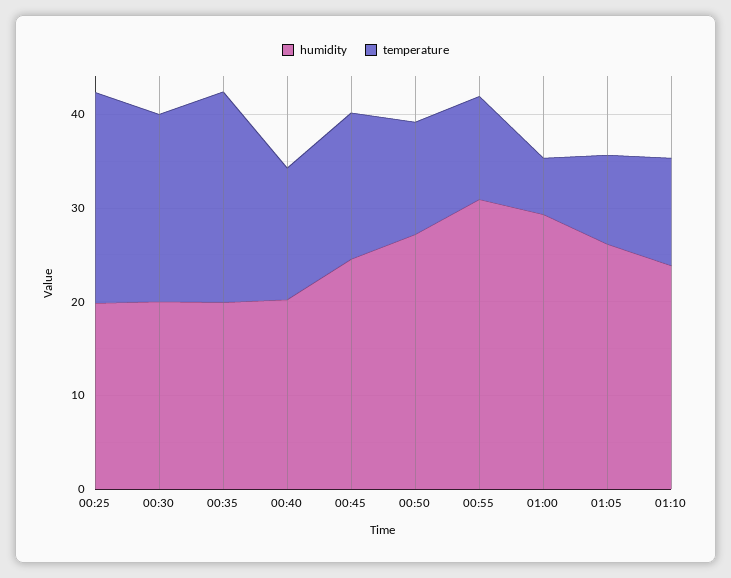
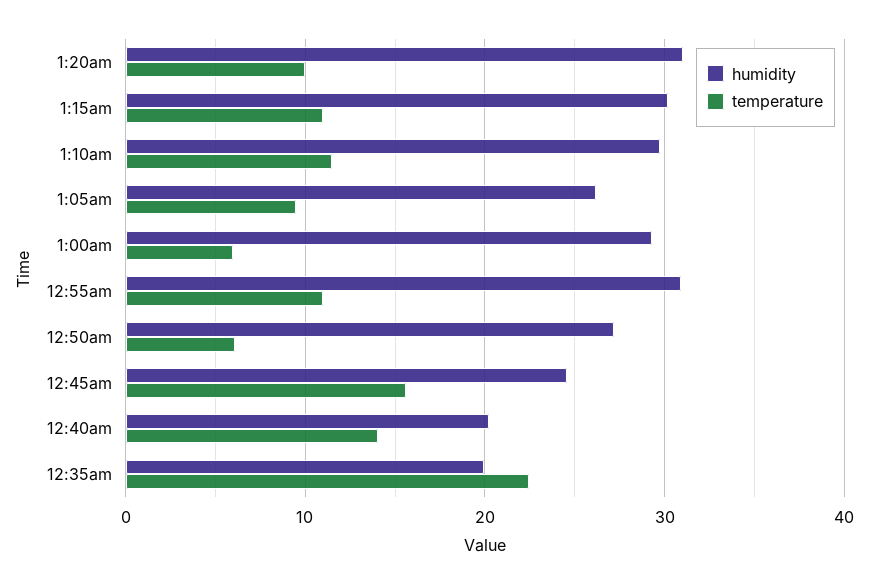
humidity, 00:25: 20 -> none
temperature, 00:25: 22 -> none
humidity, 00:30: 20 -> none
temperature, 00:30: 20 -> none
temperature, 00:50: 12 -> 6
humidity, 01:10: 24 -> 30
humidity, 1:20am: none -> 31
temperature, 1:20am: none -> 10
humidity, 1:15am: none -> 30
temperature, 1:15am: none -> 11

